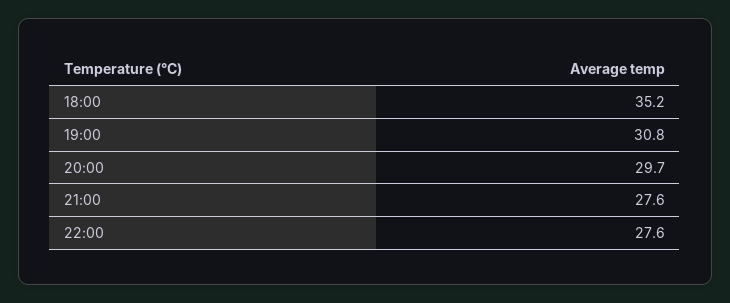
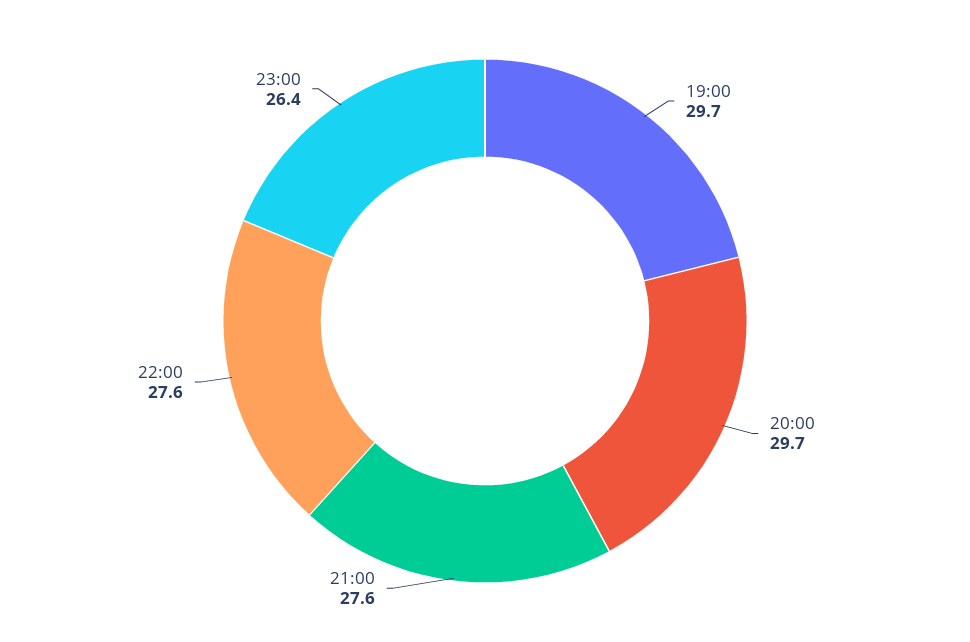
18:00: 35.2 -> none
19:00: 30.8 -> 29.7
23:00: none -> 26.4

